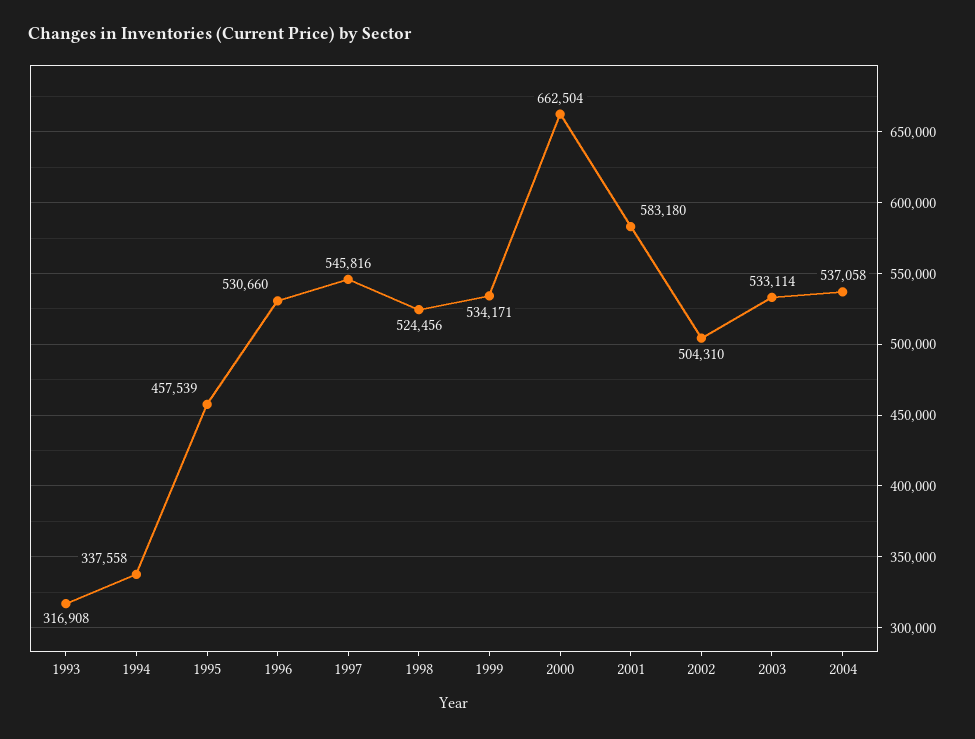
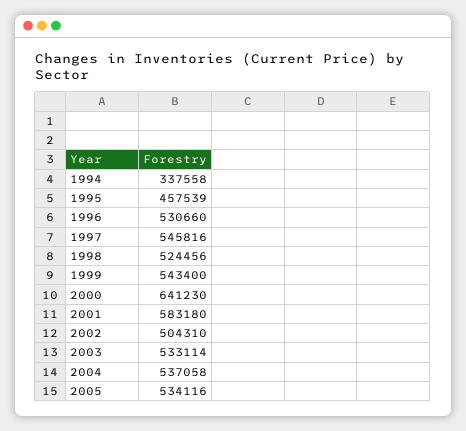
1993: 316908 -> none
1999: 534171 -> 543400
2000: 662504 -> 641230
2005: none -> 534116

